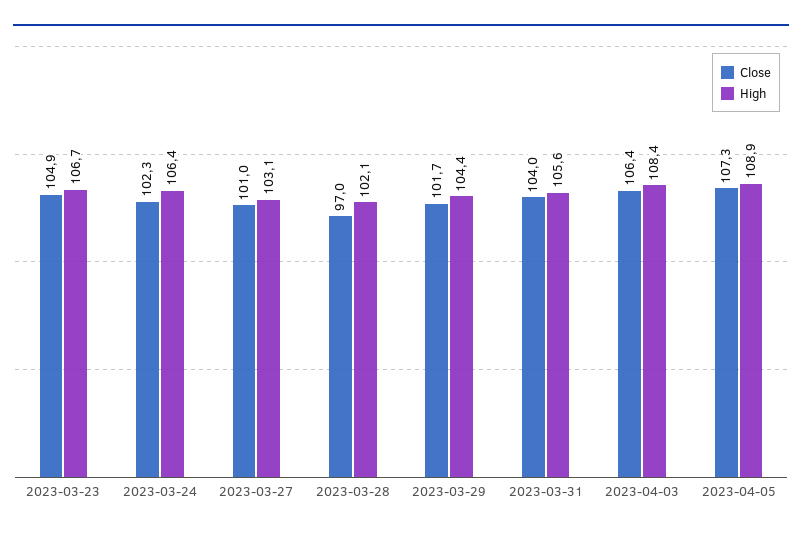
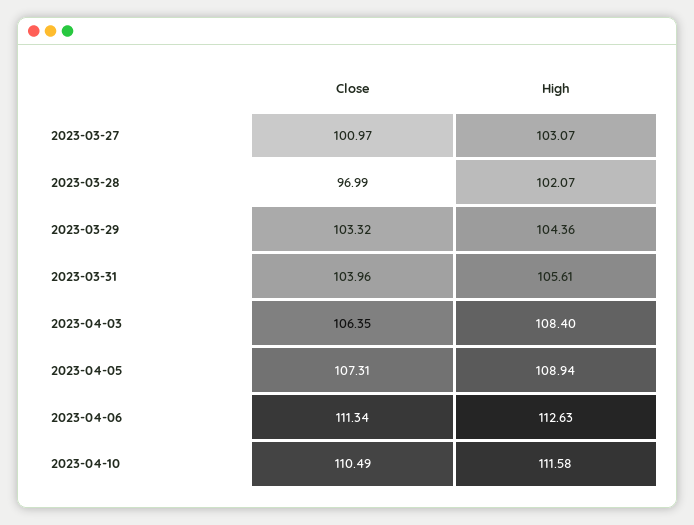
Close, 2023-03-23: 104.9 -> none
High, 2023-03-23: 106.7 -> none
Close, 2023-03-24: 102.3 -> none
High, 2023-03-24: 106.4 -> none
Close, 2023-03-29: 101.7 -> 103.32
Close, 2023-04-06: none -> 111.34
High, 2023-04-06: none -> 112.63
Close, 2023-04-10: none -> 110.49
High, 2023-04-10: none -> 111.58

